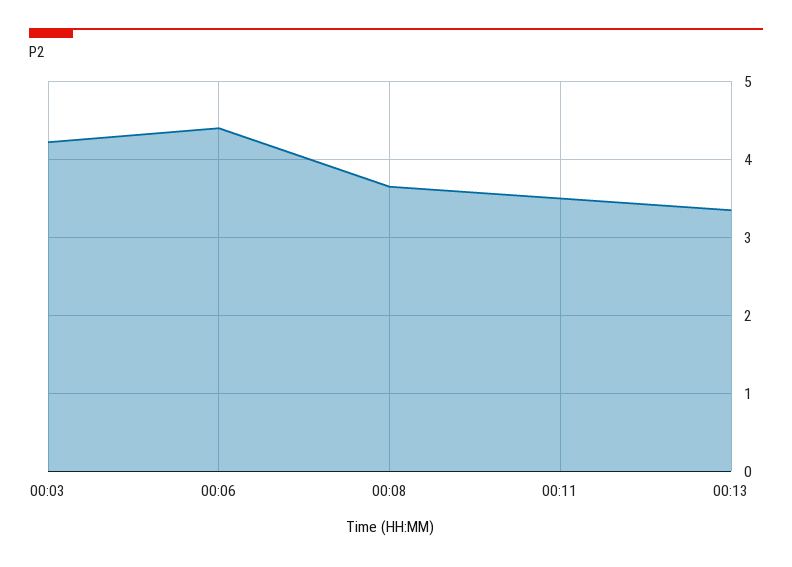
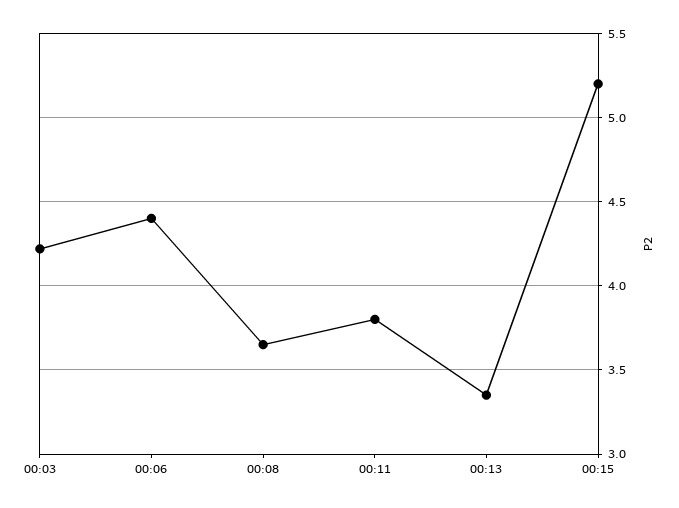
00:11: 3.5 -> 3.8
00:15: none -> 5.2

